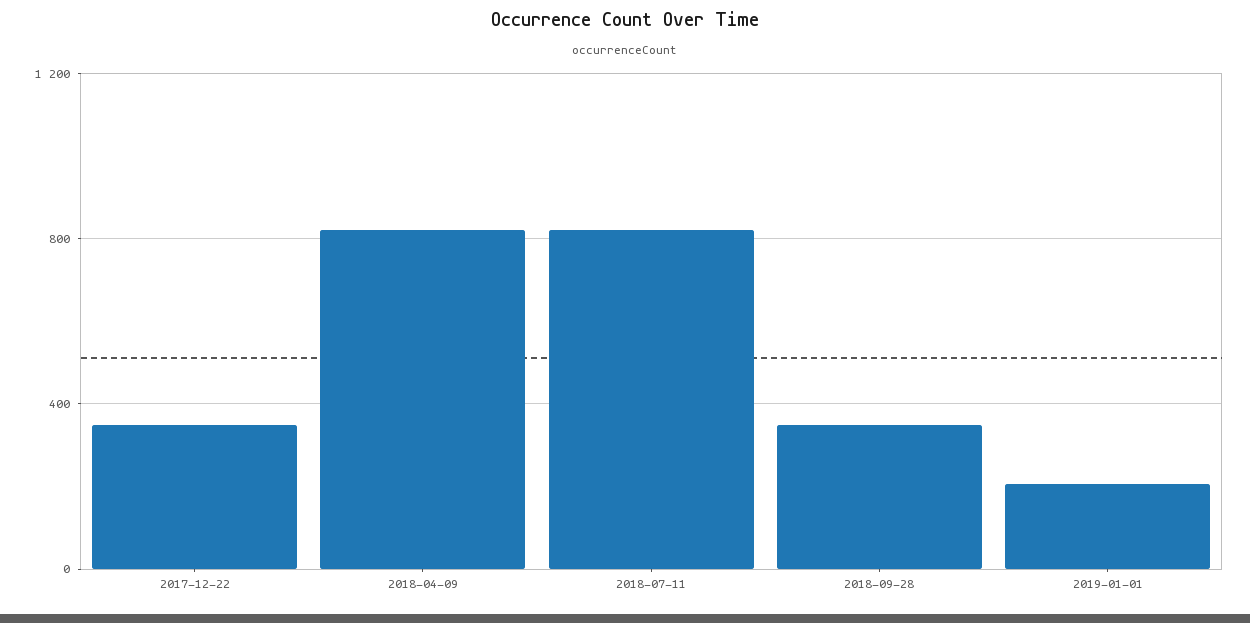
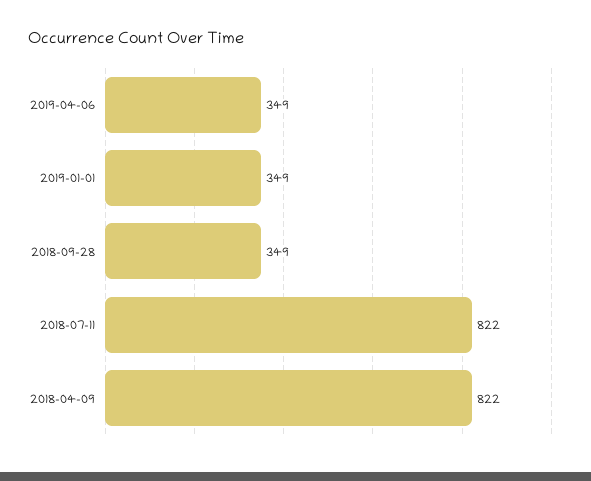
2017-12-22: 350 -> none
2019-01-01: 200 -> 349
2019-04-06: none -> 349

